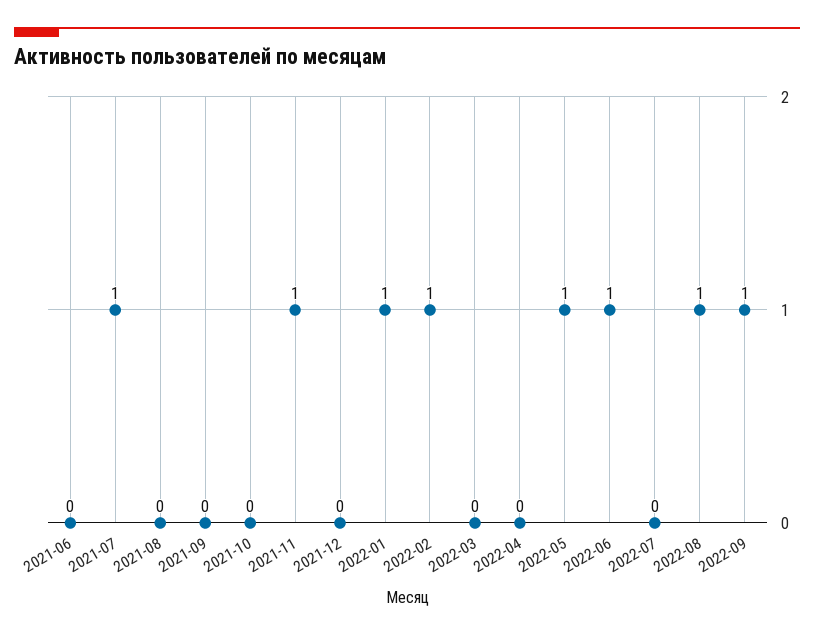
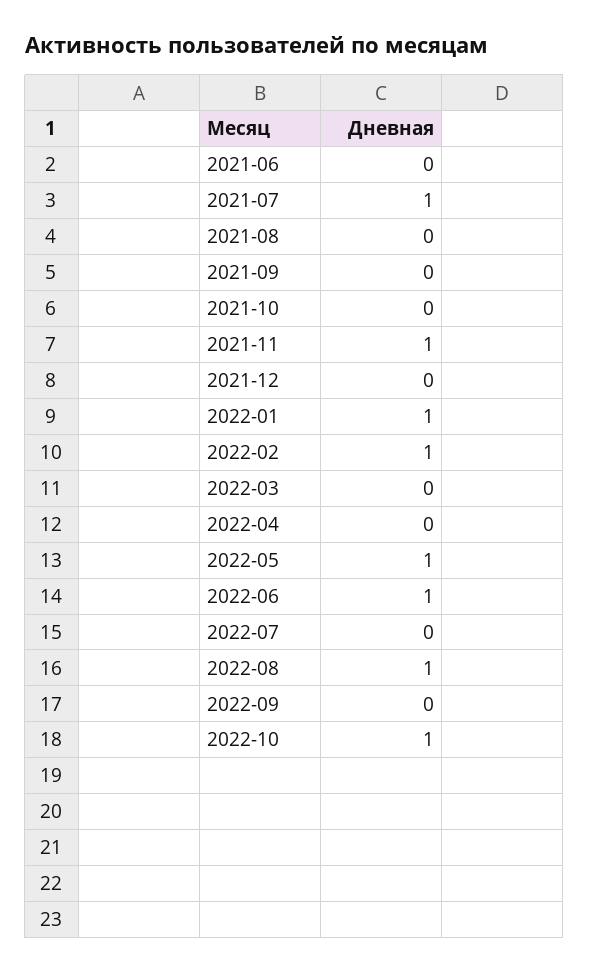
2022-09: 1 -> 0
2022-10: none -> 1

